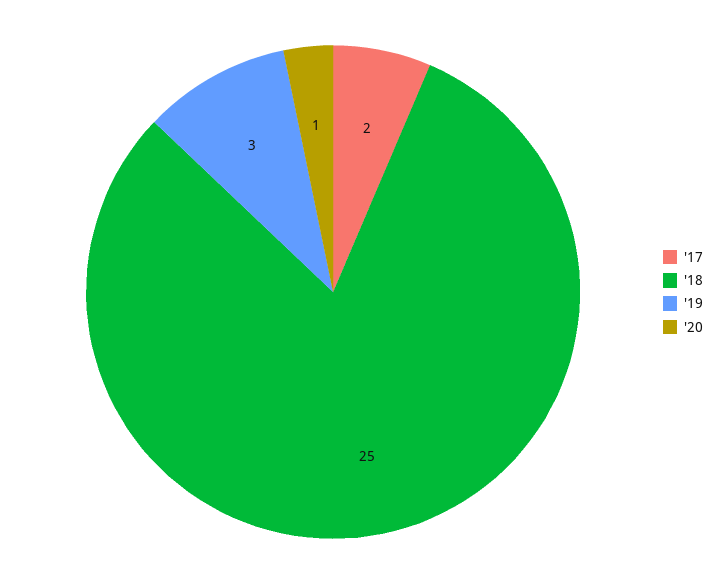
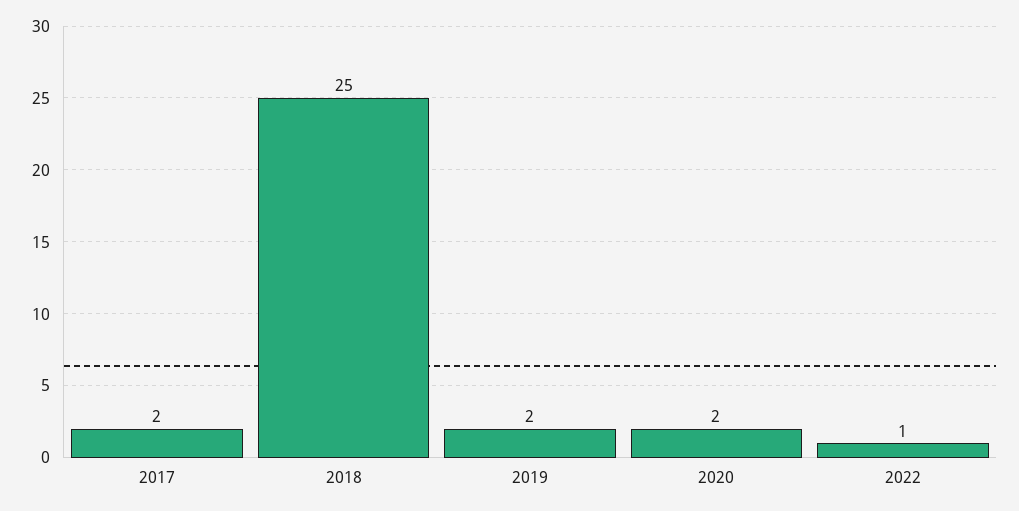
'19: 3 -> 2
'20: 1 -> 2
2022: none -> 1

